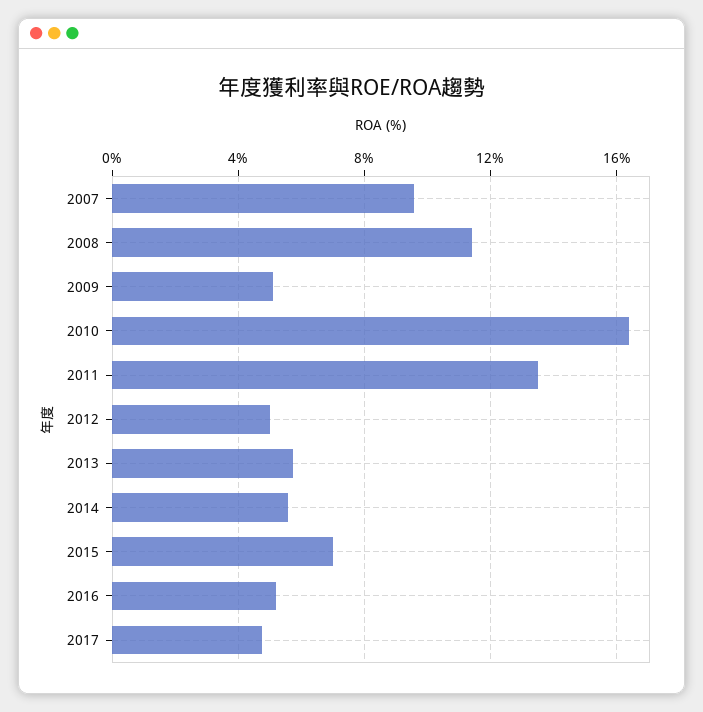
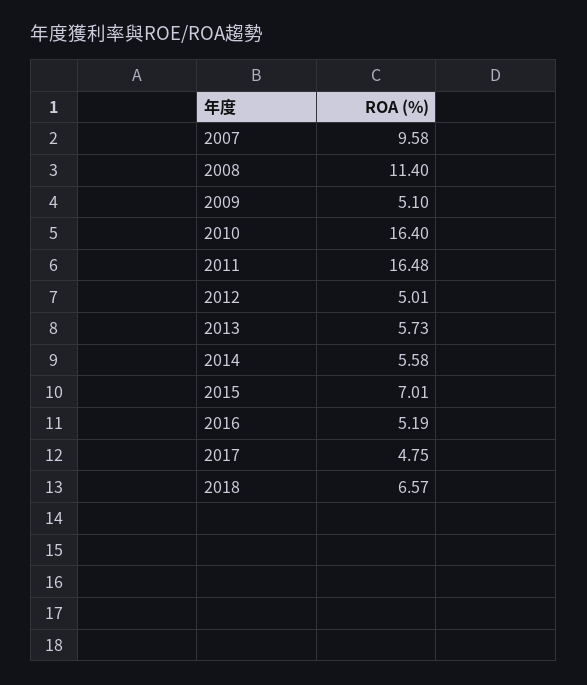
2011: 13.5 -> 16.48
2018: none -> 6.57

